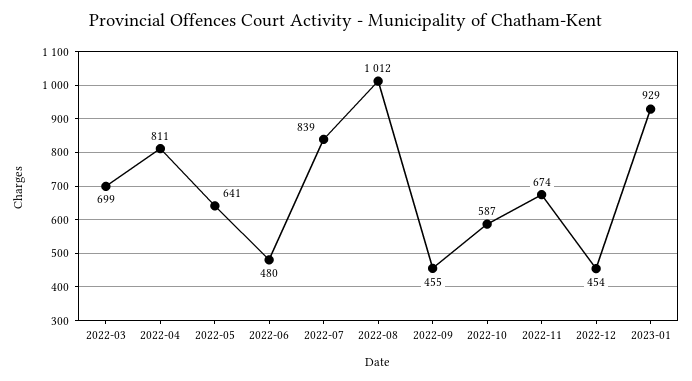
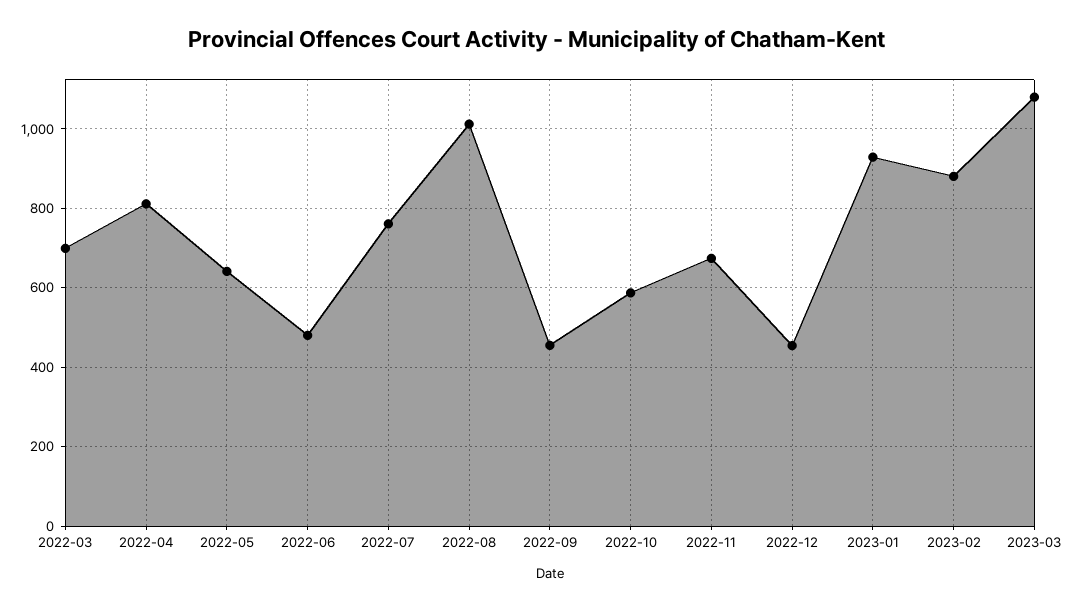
2022-07: 839 -> 760
2023-02: none -> 880
2023-03: none -> 1080

